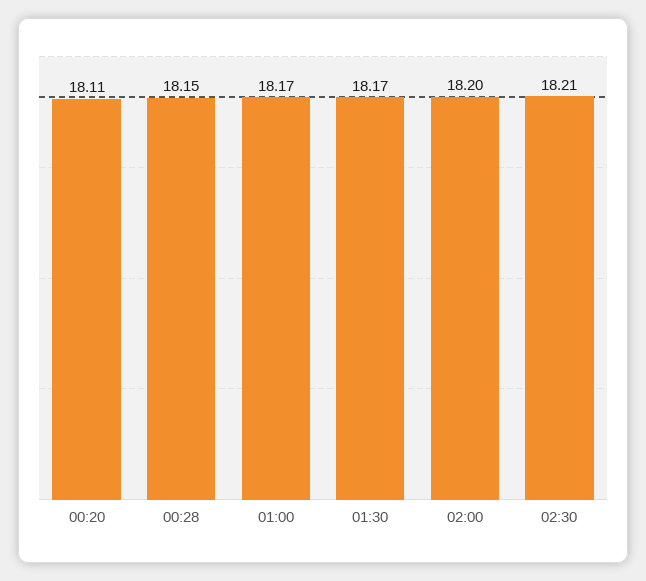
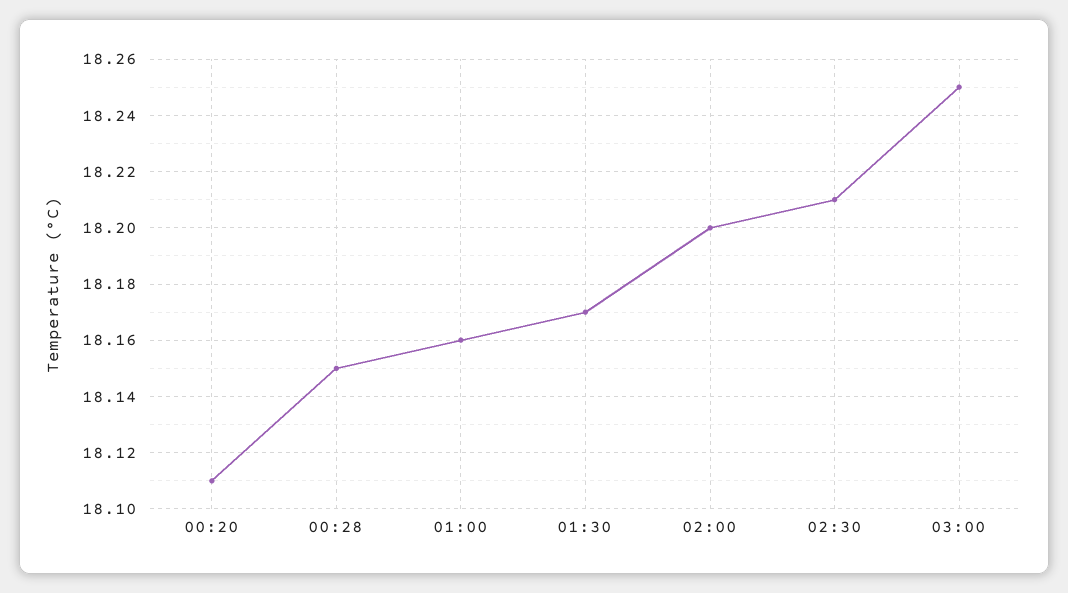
01:00: 18.17 -> 18.16
03:00: none -> 18.25

